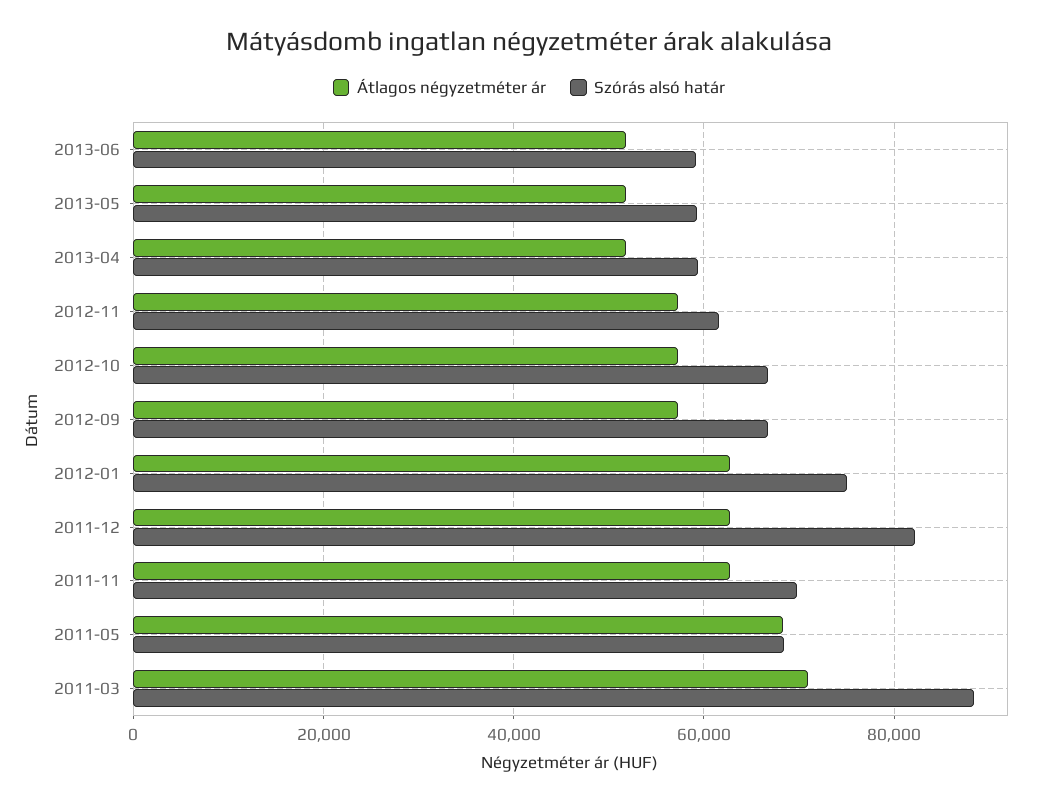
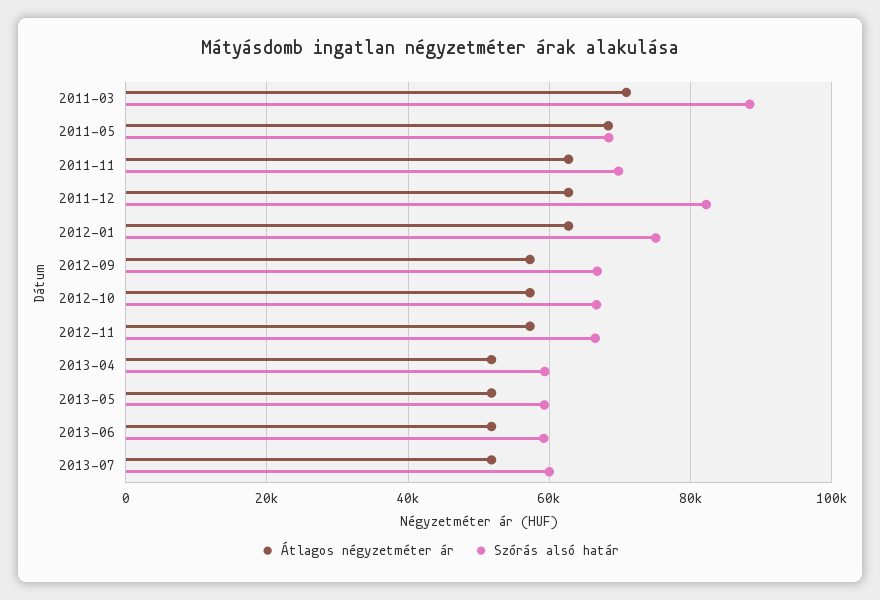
Szórás alsó határ, 2012-11: 62000 -> 66000
Átlagos négyzetméter ár, 2013-07: none -> 52000
Szórás alsó határ, 2013-07: none -> 60000

